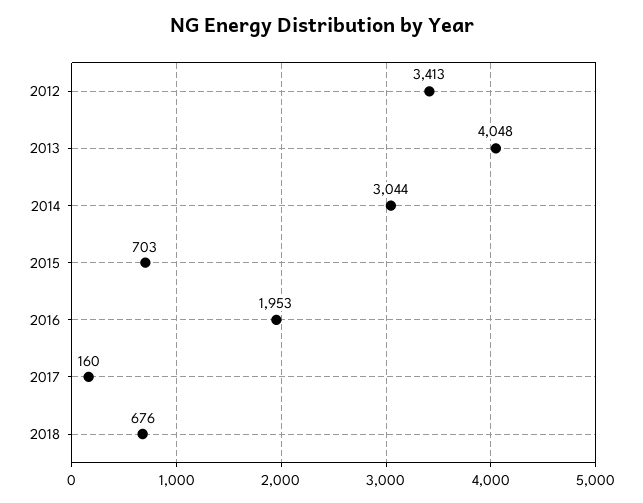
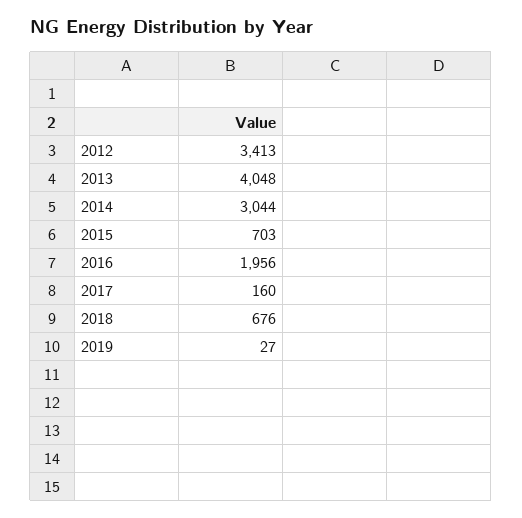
2016: 1953 -> 1956
2019: none -> 27

